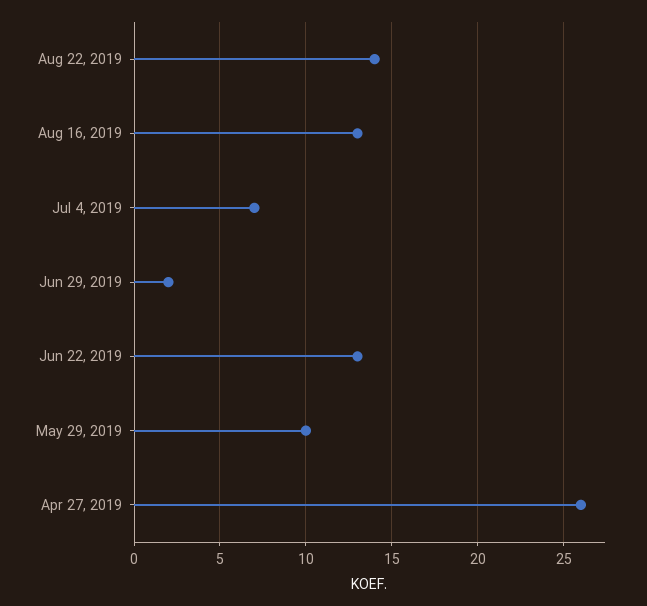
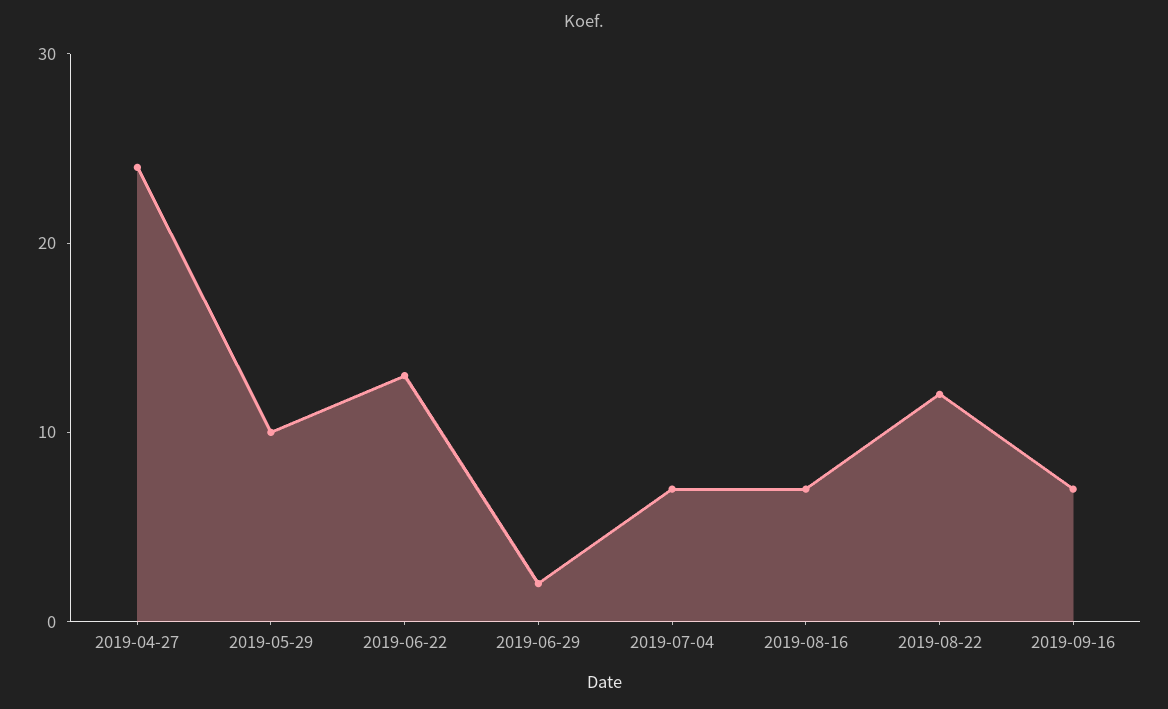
Aug 22, 2019: 14 -> 12
Aug 16, 2019: 13 -> 7
Apr 27, 2019: 26 -> 24
2019-09-16: none -> 7

